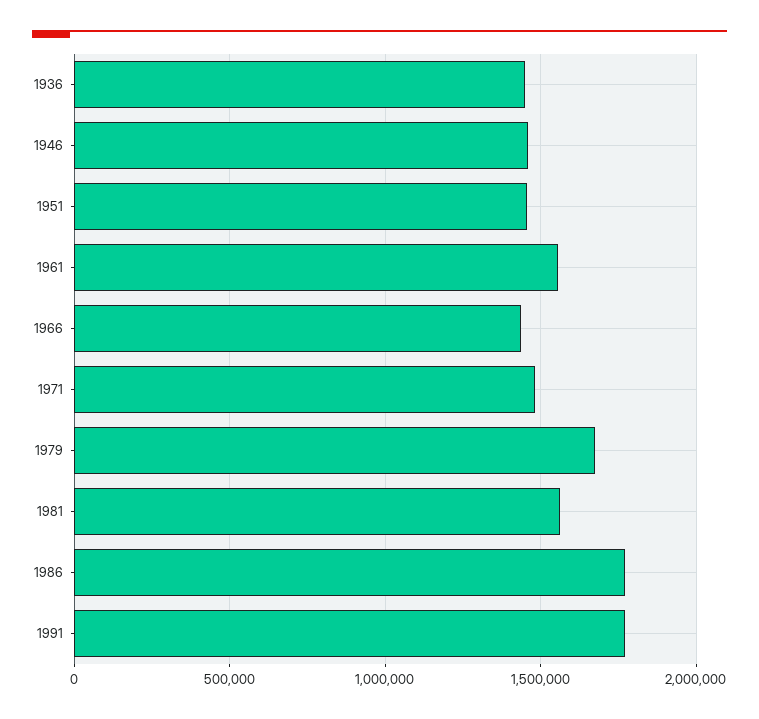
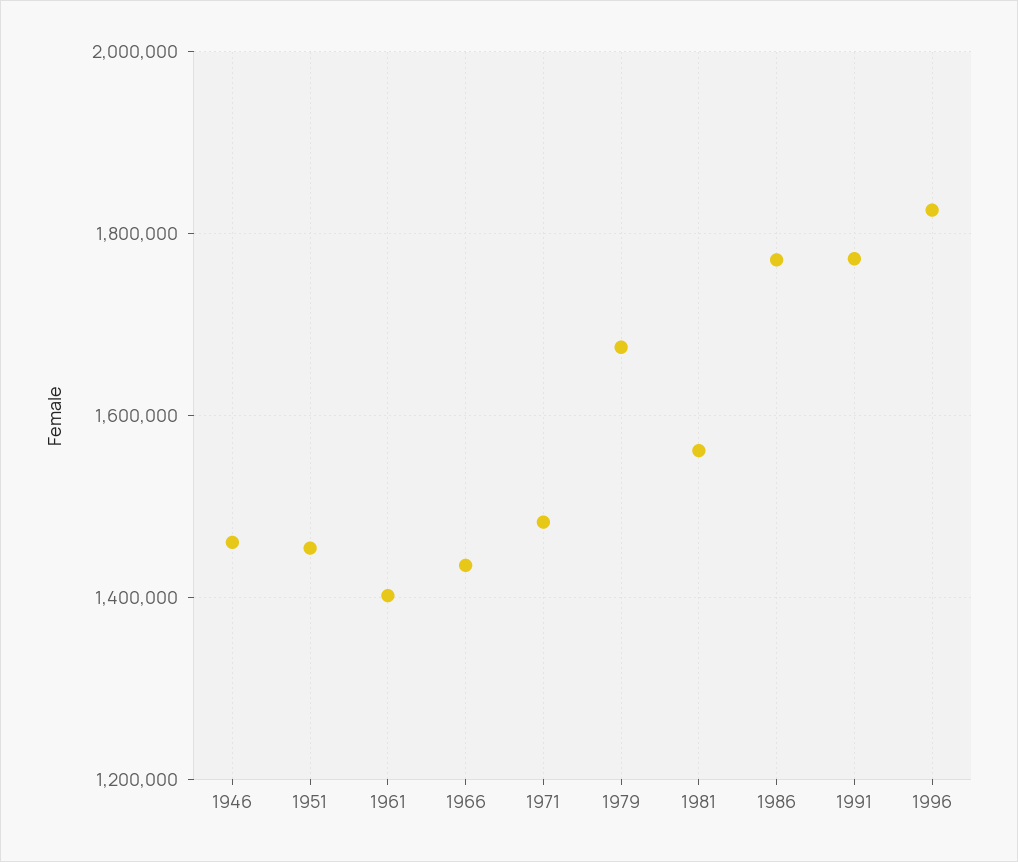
1936: 1450000 -> none
1961: 1550000 -> 1400000
1996: none -> 1820000

